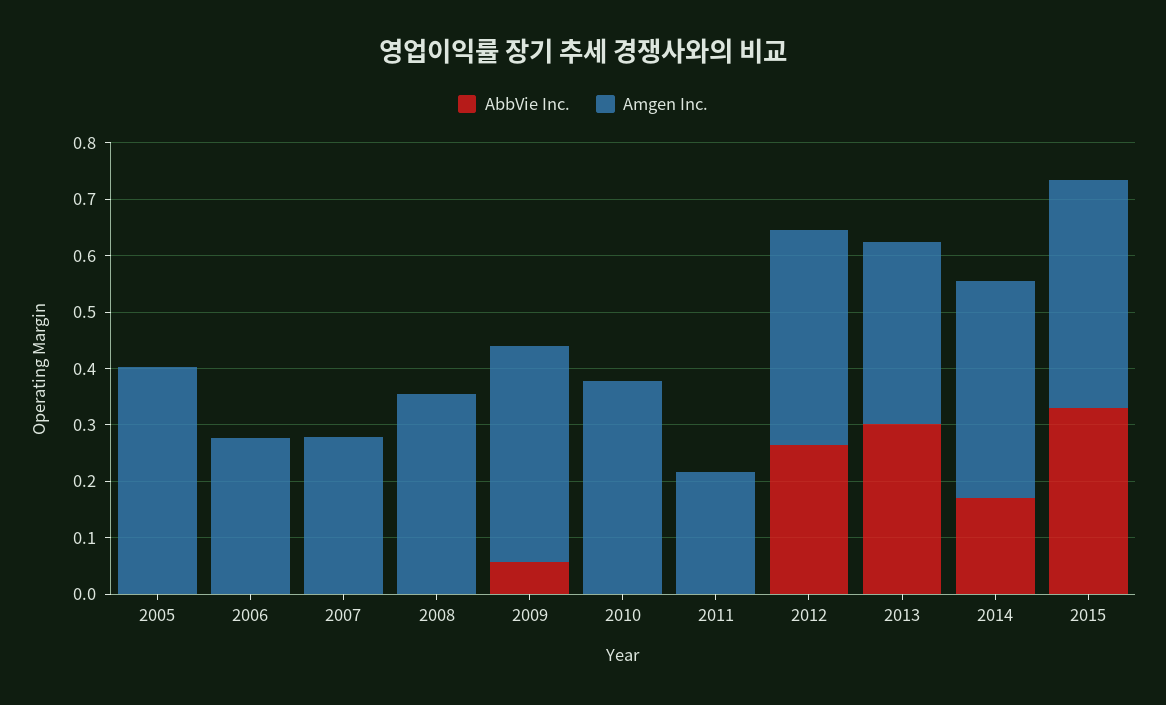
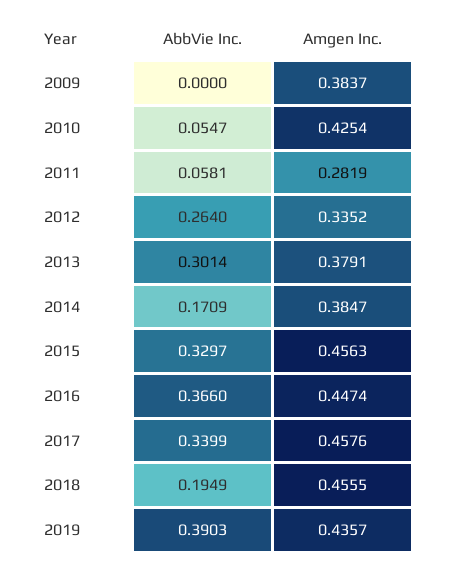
AbbVie Inc., 2005: 0 -> none
Amgen Inc., 2005: 0.4 -> none
AbbVie Inc., 2006: 0 -> none
Amgen Inc., 2006: 0.28 -> none
AbbVie Inc., 2007: 0 -> none
Amgen Inc., 2007: 0.28 -> none
AbbVie Inc., 2008: 0 -> none
Amgen Inc., 2008: 0.36 -> none
AbbVie Inc., 2009: 0.06 -> 0
AbbVie Inc., 2010: 0 -> 0.0547
Amgen Inc., 2010: 0.38 -> 0.4254
AbbVie Inc., 2011: 0 -> 0.0581
Amgen Inc., 2011: 0.22 -> 0.2819
Amgen Inc., 2012: 0.38 -> 0.3352
Amgen Inc., 2013: 0.32 -> 0.3791
Amgen Inc., 2015: 0.4 -> 0.4563
AbbVie Inc., 2016: none -> 0.366
Amgen Inc., 2016: none -> 0.4474
AbbVie Inc., 2017: none -> 0.3399
Amgen Inc., 2017: none -> 0.4576
AbbVie Inc., 2018: none -> 0.1949
Amgen Inc., 2018: none -> 0.4555
AbbVie Inc., 2019: none -> 0.3903
Amgen Inc., 2019: none -> 0.4357

